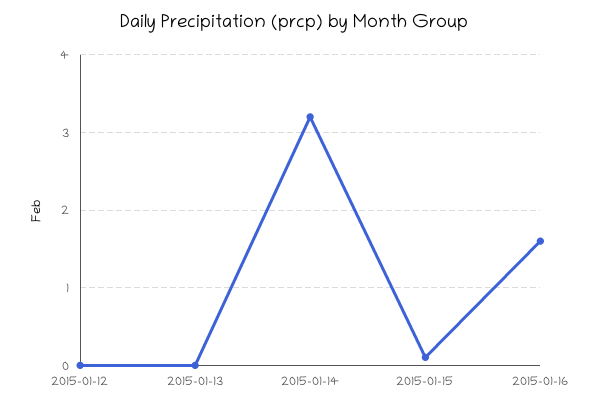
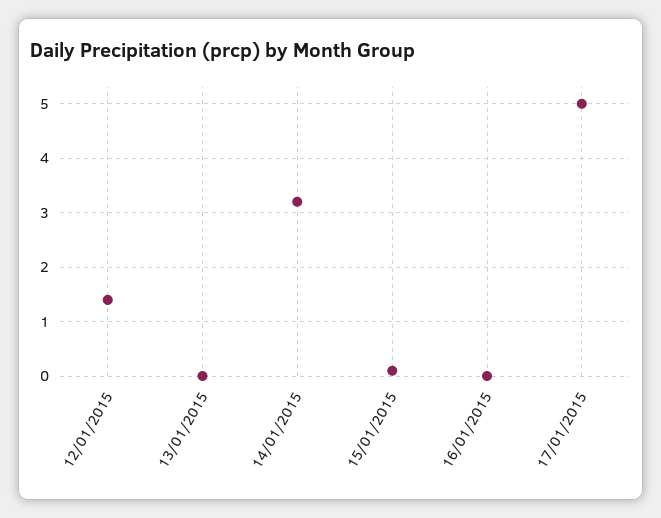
2015-01-12: 0 -> 1.5
2015-01-16: 1.6 -> 0
17/01/2015: none -> 5

